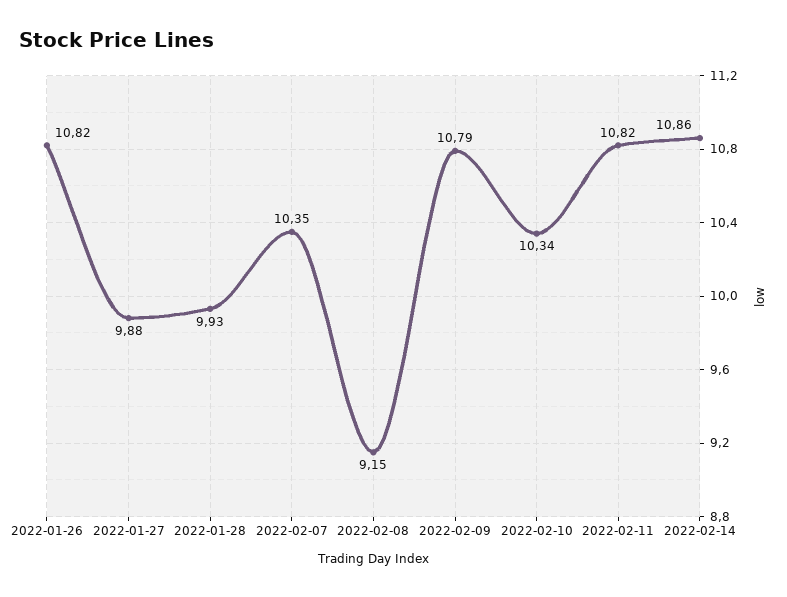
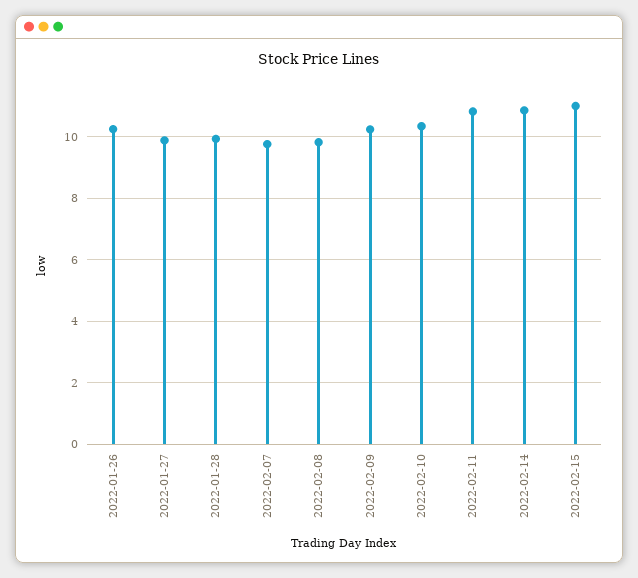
2022-01-26: 10.82 -> 10.2
2022-02-07: 10.35 -> 9.8
2022-02-08: 9.15 -> 9.8
2022-02-09: 10.79 -> 10.2
2022-02-15: none -> 11

